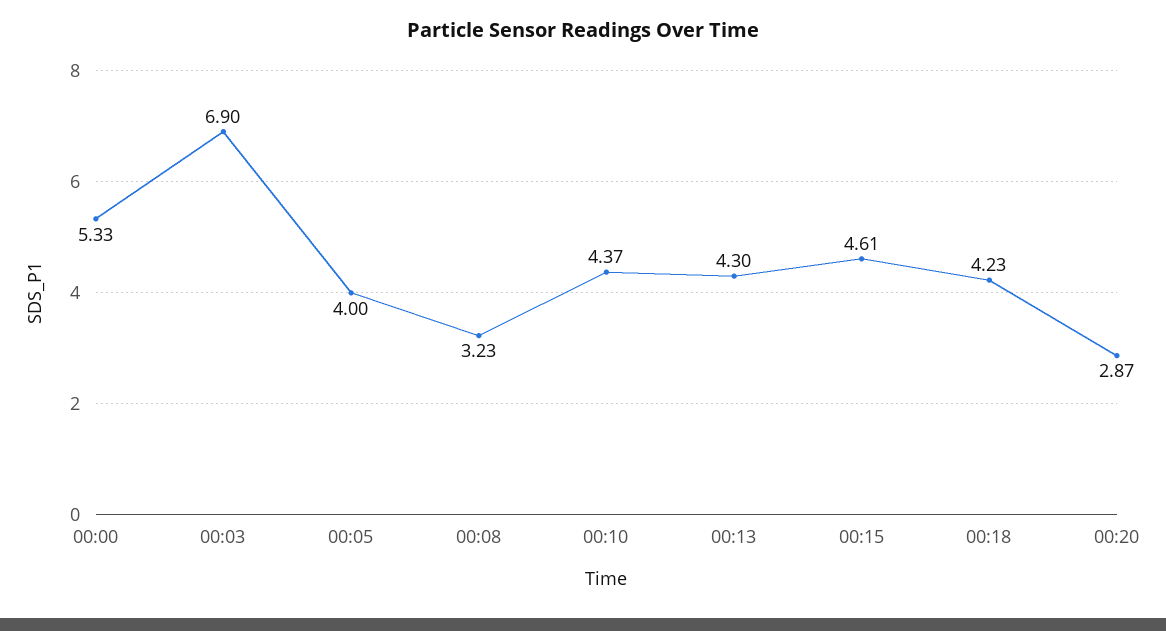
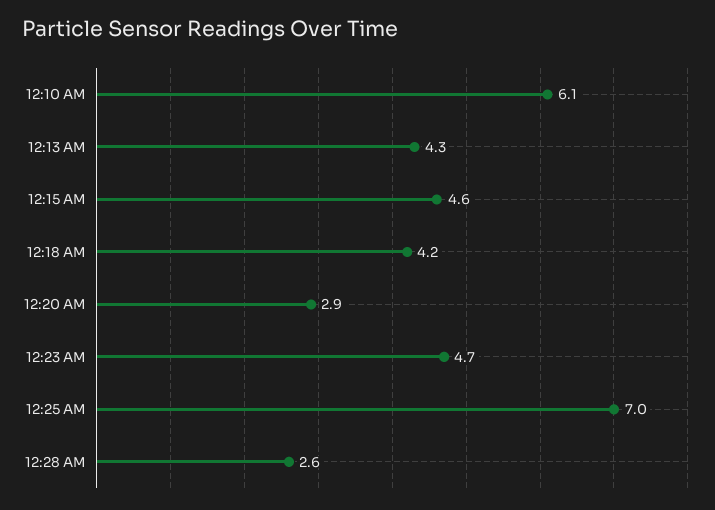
00:00: 5.33 -> none
00:03: 6.9 -> none
00:05: 4 -> none
00:08: 3.23 -> none
00:10: 4.37 -> 6.1
12:23 AM: none -> 4.7
12:25 AM: none -> 7
12:28 AM: none -> 2.6

